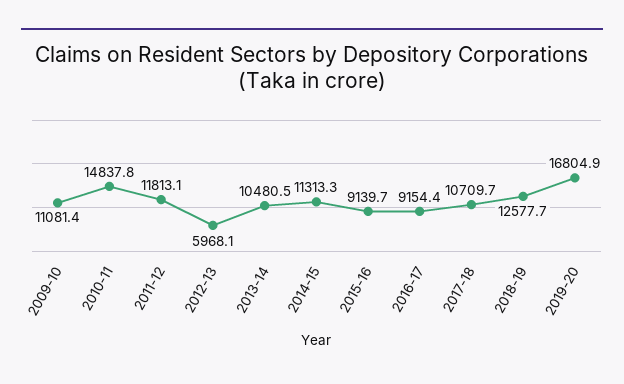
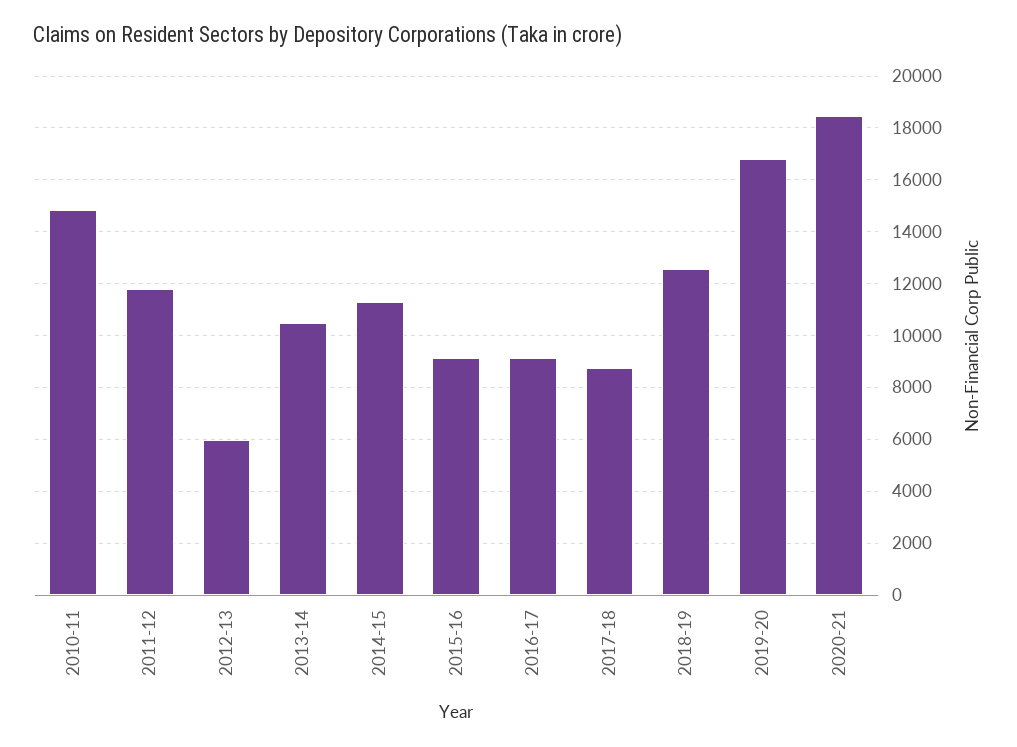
2009-10: 11081.4 -> none
2017-18: 10709.7 -> 8750
2020-21: none -> 18500

